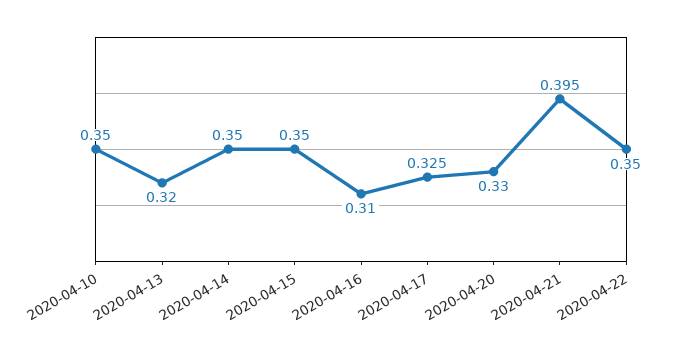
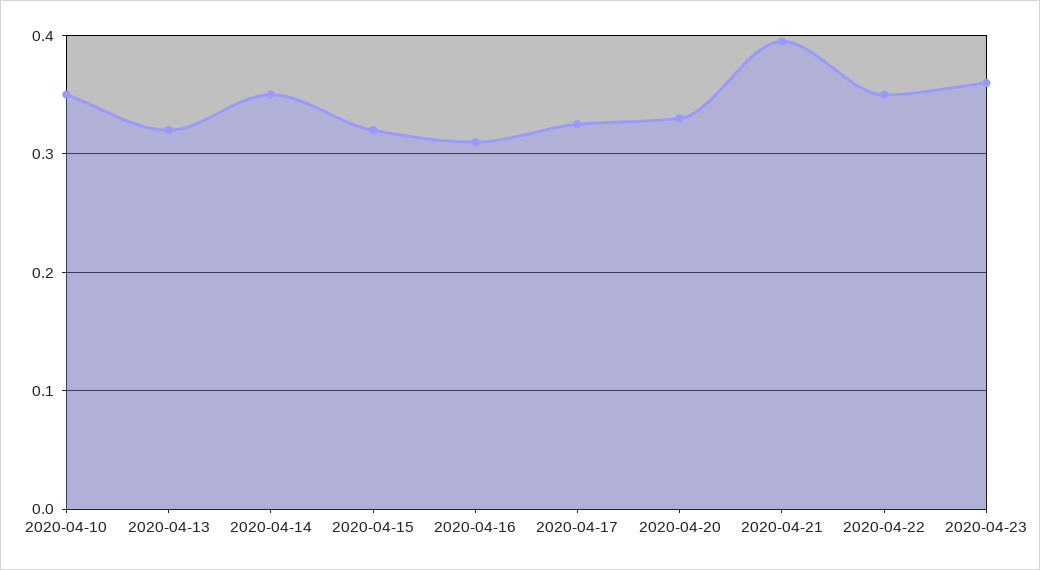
2020-04-15: 0.35 -> 0.32
2020-04-23: none -> 0.36

